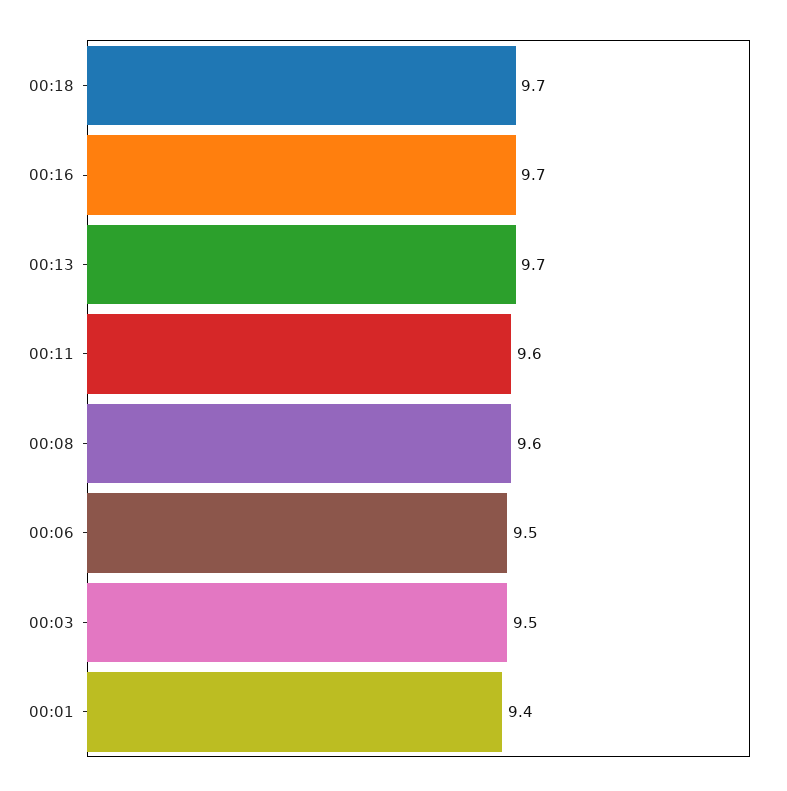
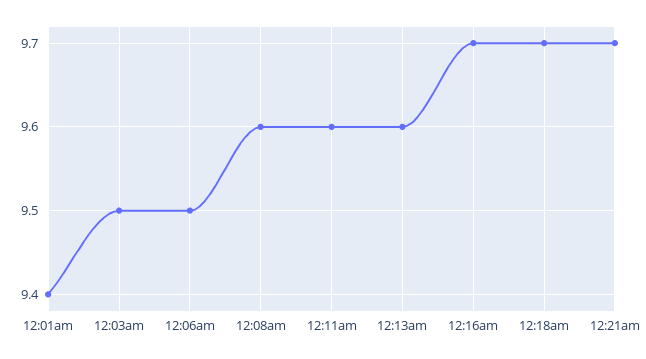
00:13: 9.7 -> 9.6
12:21am: none -> 9.7

